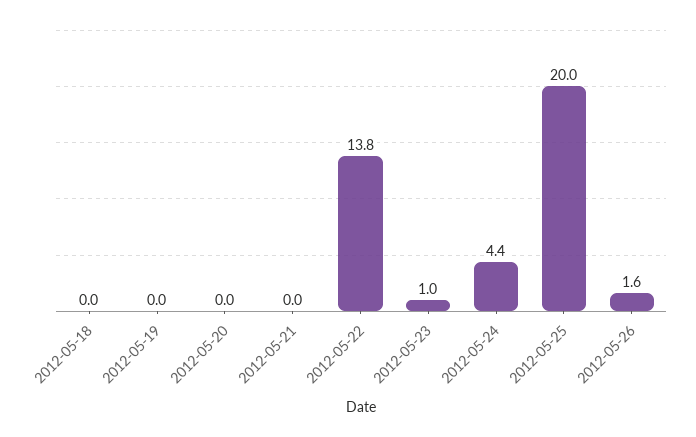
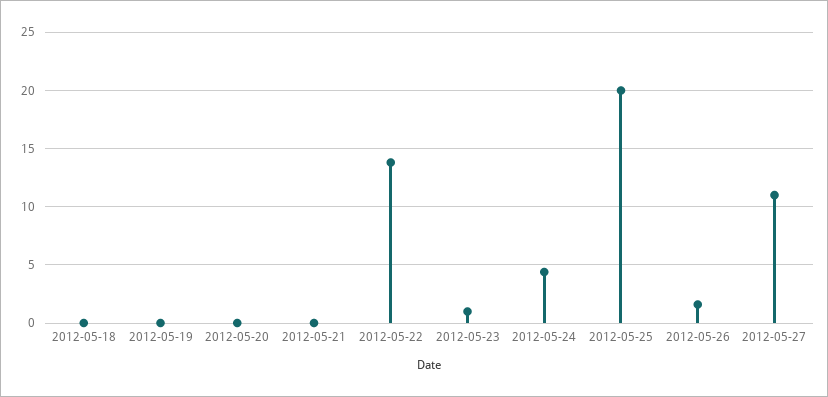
2012-05-27: none -> 11

